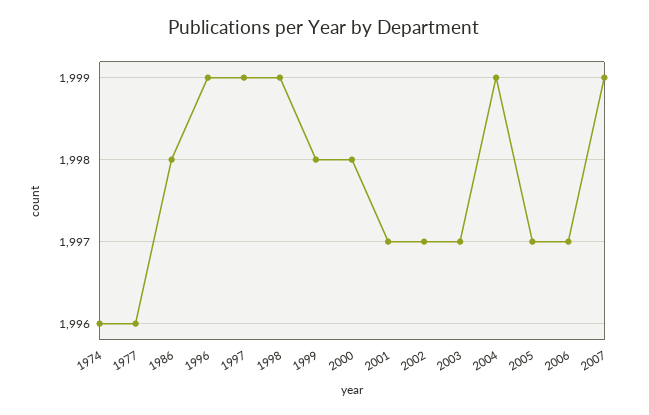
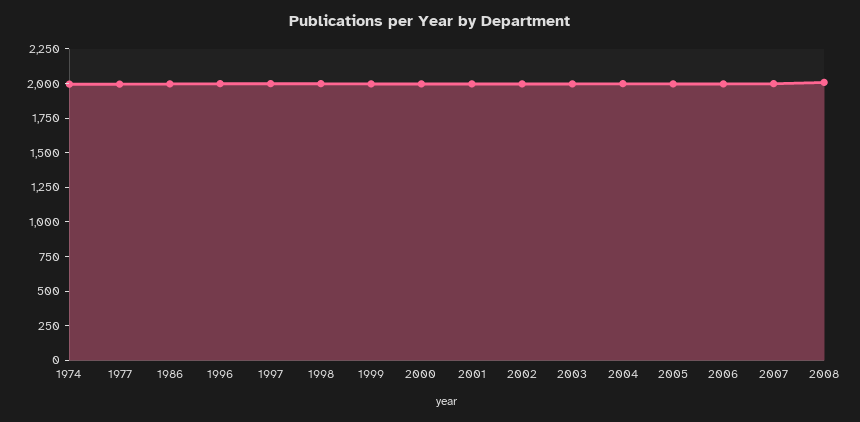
2008: none -> 2000

